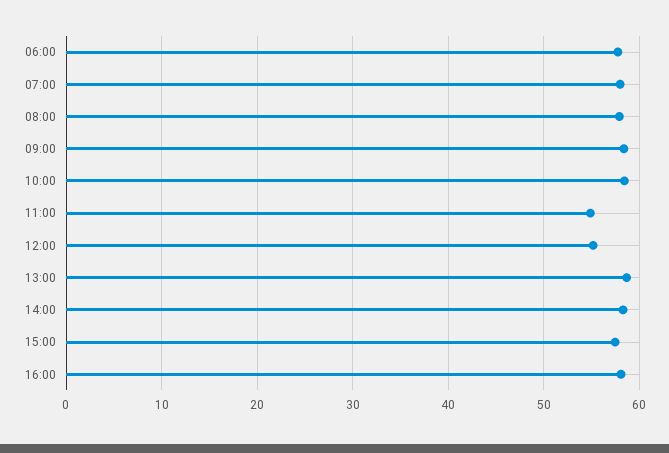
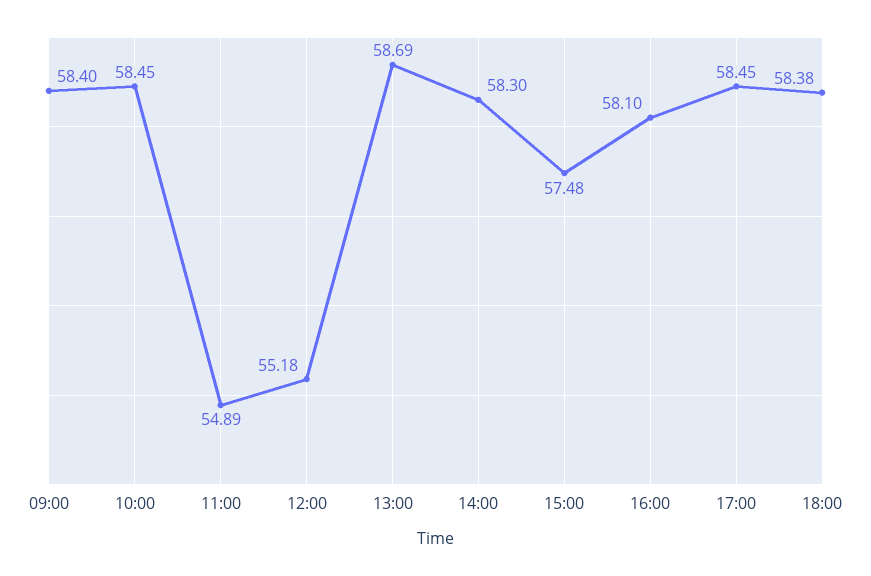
06:00: 58 -> none
07:00: 58 -> none
08:00: 58 -> none
17:00: none -> 58.45
18:00: none -> 58.38

